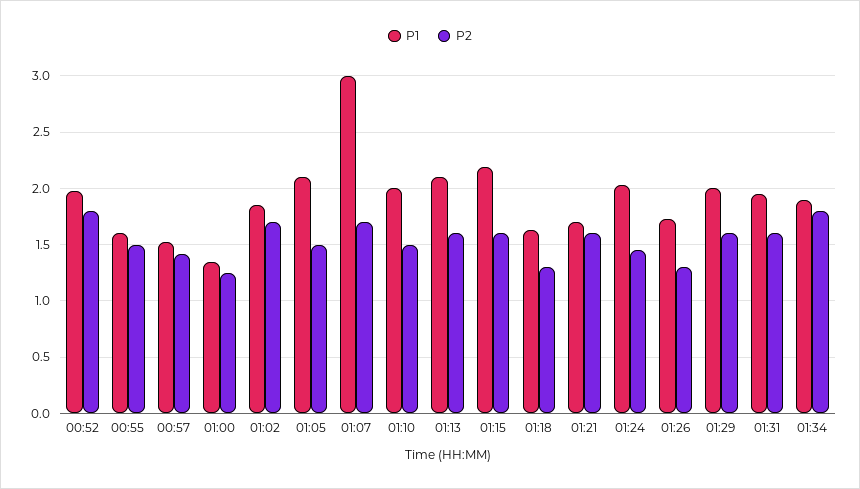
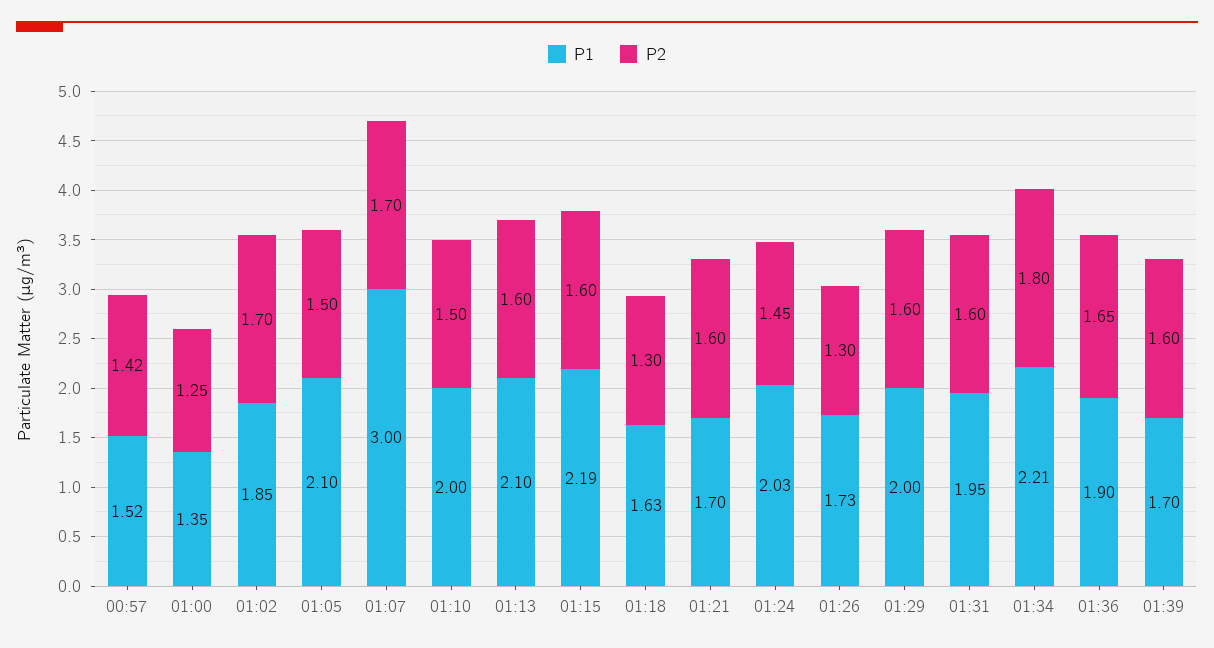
P1, 00:52: 2 -> none
P2, 00:52: 1.8 -> none
P1, 00:55: 1.6 -> none
P2, 00:55: 1.5 -> none
P1, 01:34: 1.9 -> 2.21
P1, 01:36: none -> 1.9
P2, 01:36: none -> 1.65
P1, 01:39: none -> 1.7
P2, 01:39: none -> 1.6

